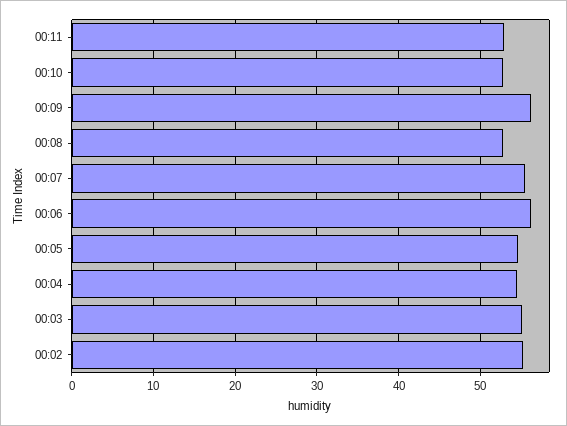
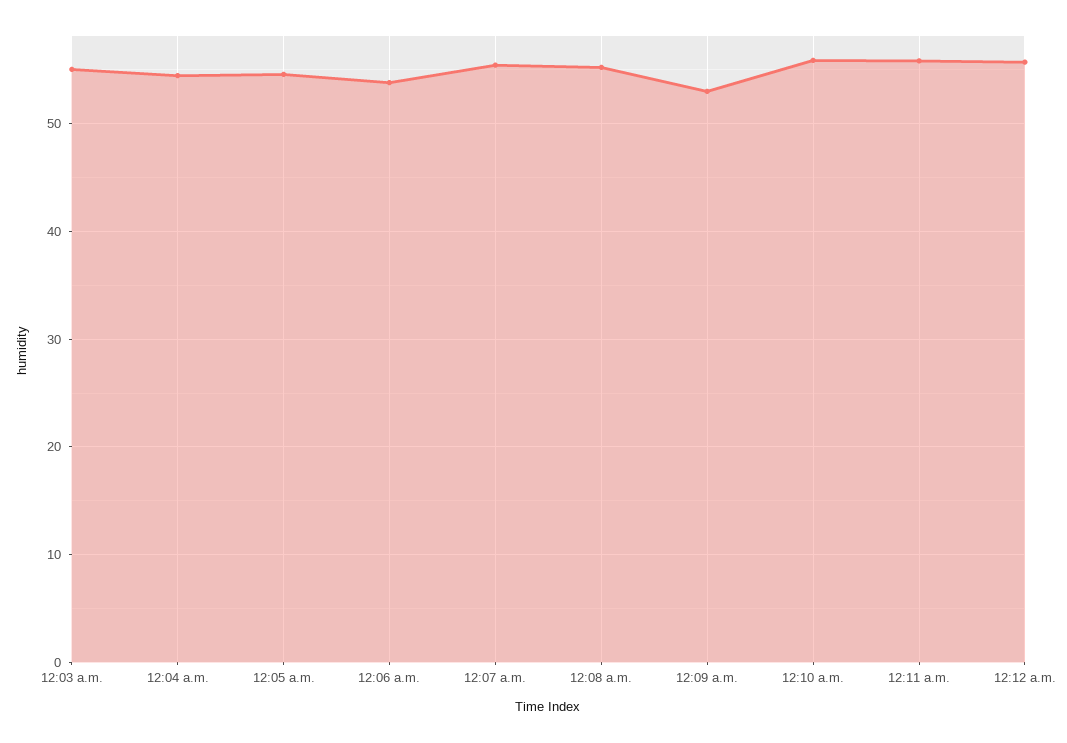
00:11: 53 -> 56
00:10: 53 -> 56
00:09: 56 -> 53
00:08: 53 -> 55
00:06: 56 -> 54
00:02: 55 -> none
12:12 a.m.: none -> 56

